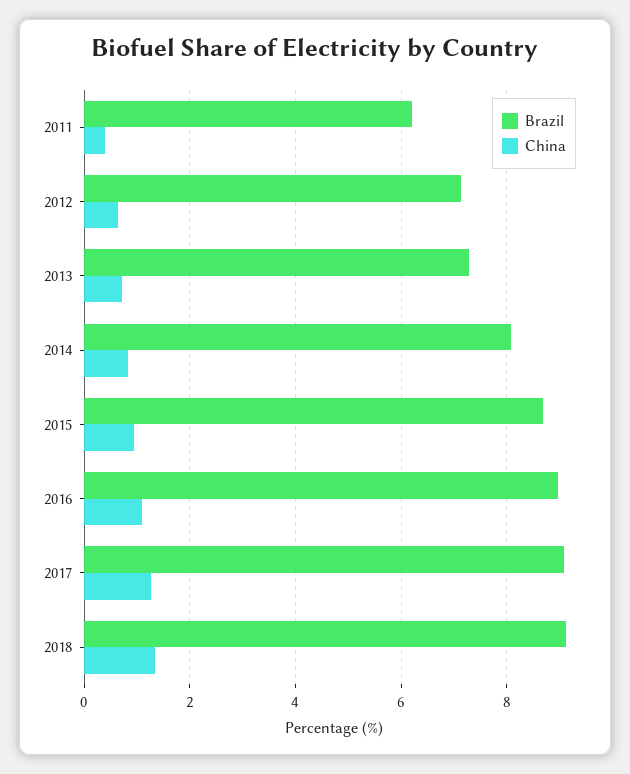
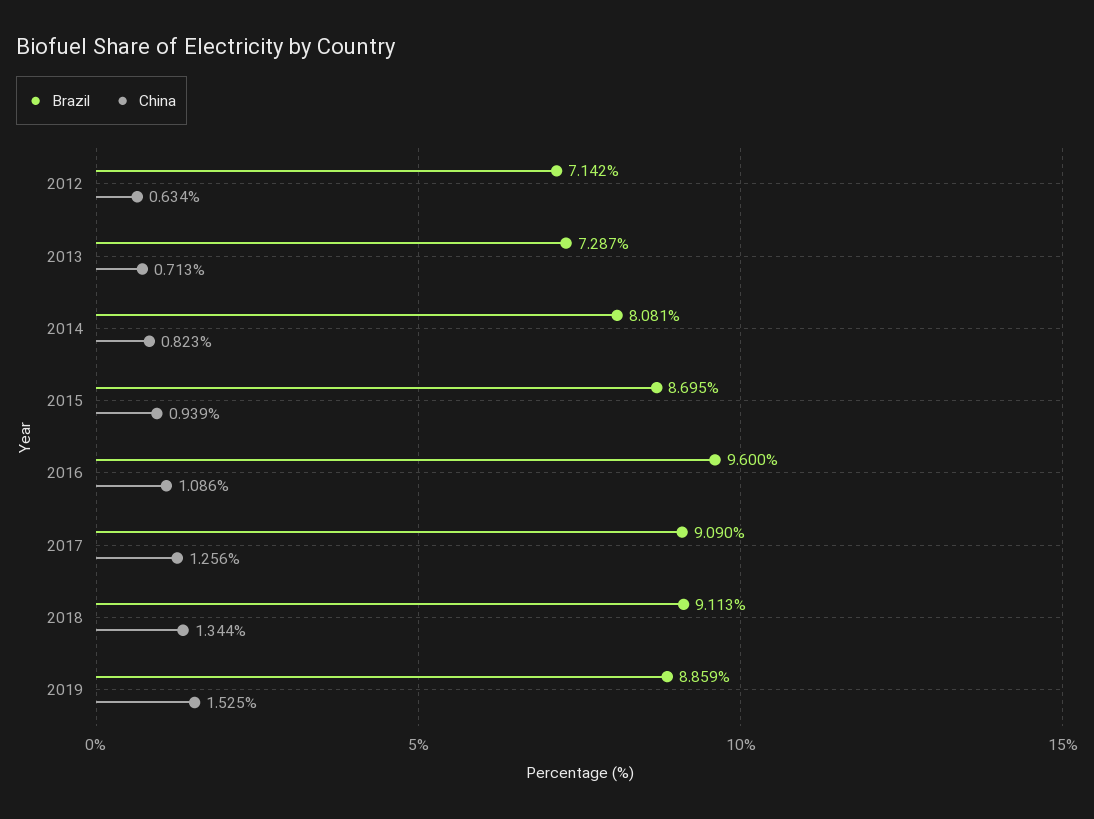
Brazil, 2011: 6.2 -> none
China, 2011: 0.4 -> none
Brazil, 2016: 9 -> 9.6
Brazil, 2019: none -> 8.859
China, 2019: none -> 1.525

